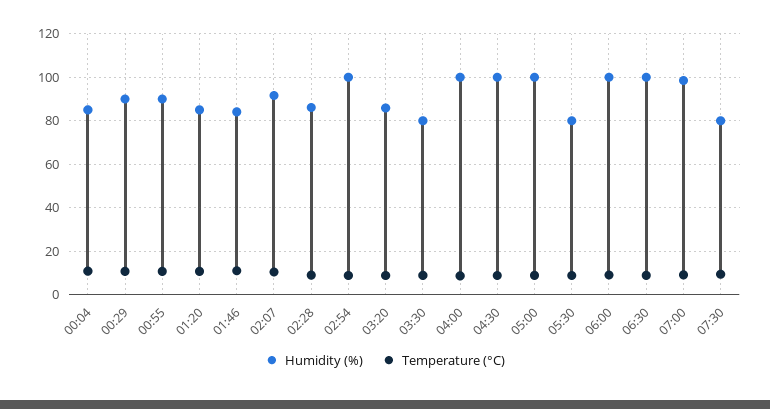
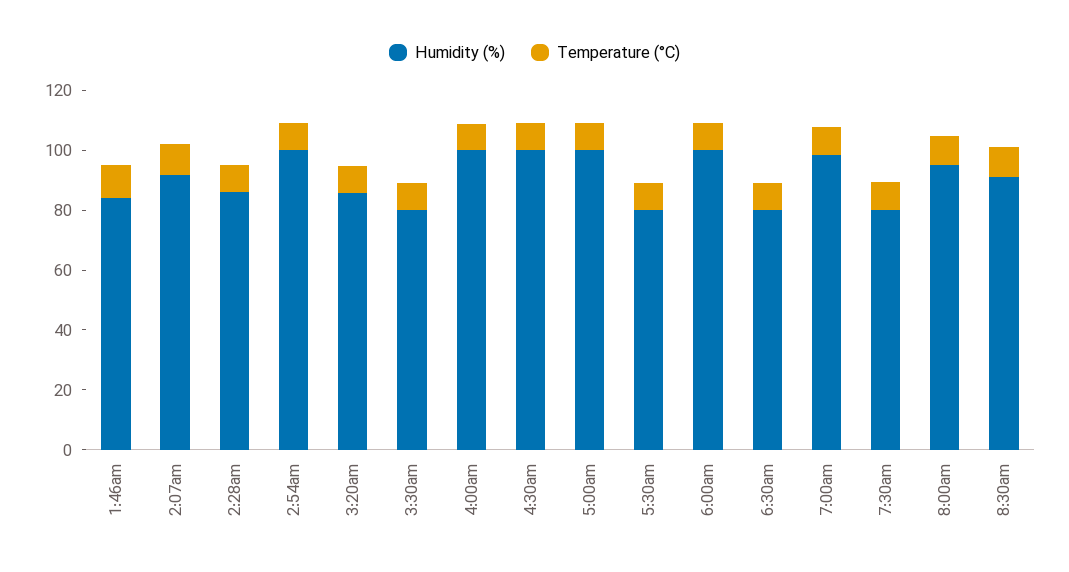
Humidity (%), 00:04: 85 -> none
Temperature (°C), 00:04: 10 -> none
Humidity (%), 00:29: 90 -> none
Temperature (°C), 00:29: 10 -> none
Humidity (%), 00:55: 90 -> none
Temperature (°C), 00:55: 10 -> none
Humidity (%), 01:20: 85 -> none
Temperature (°C), 01:20: 10 -> none
Humidity (%), 06:30: 100 -> 80
Humidity (%), 8:00am: none -> 95
Temperature (°C), 8:00am: none -> 10
Humidity (%), 8:30am: none -> 90
Temperature (°C), 8:30am: none -> 10

